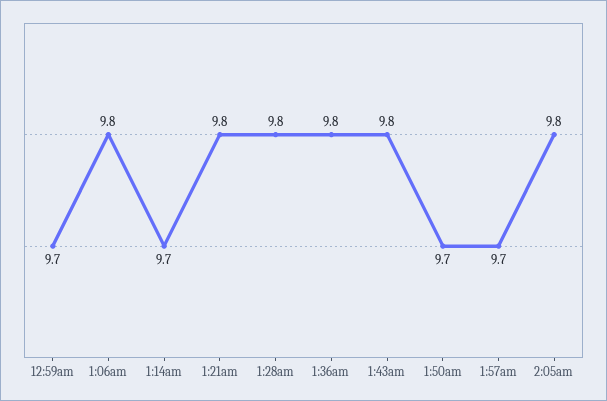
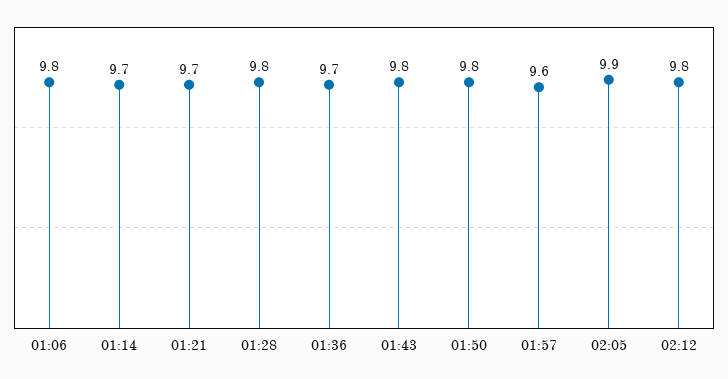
12:59am: 9.7 -> none
1:21am: 9.8 -> 9.7
1:36am: 9.8 -> 9.7
1:50am: 9.7 -> 9.8
1:57am: 9.7 -> 9.6
2:05am: 9.8 -> 9.9
02:12: none -> 9.8

